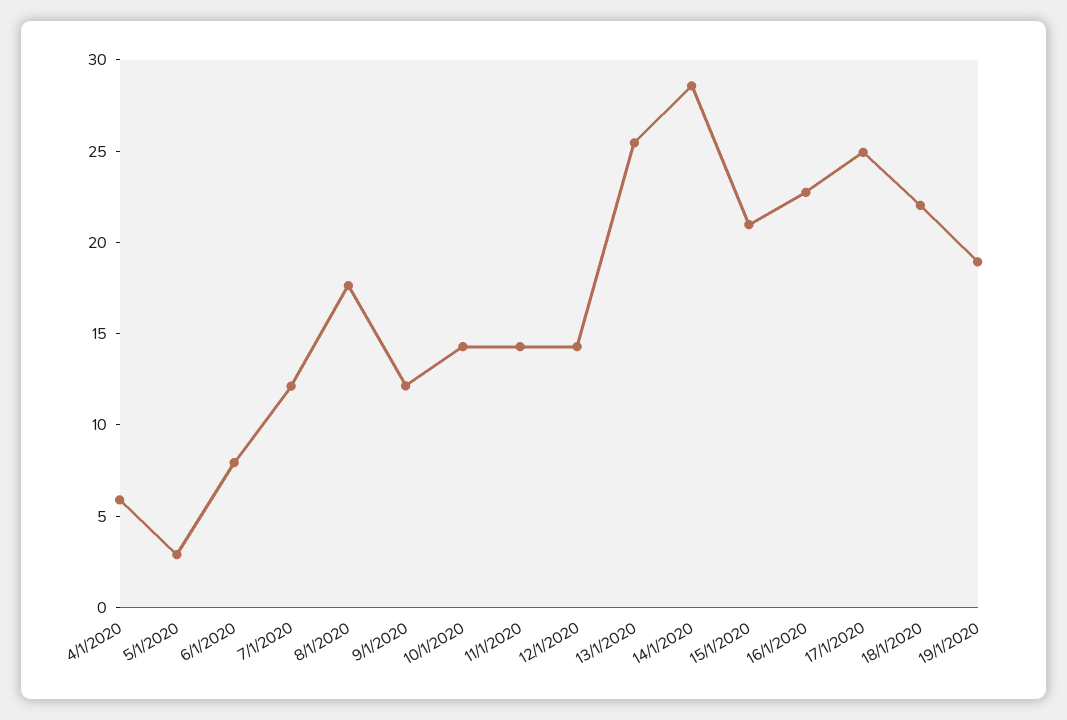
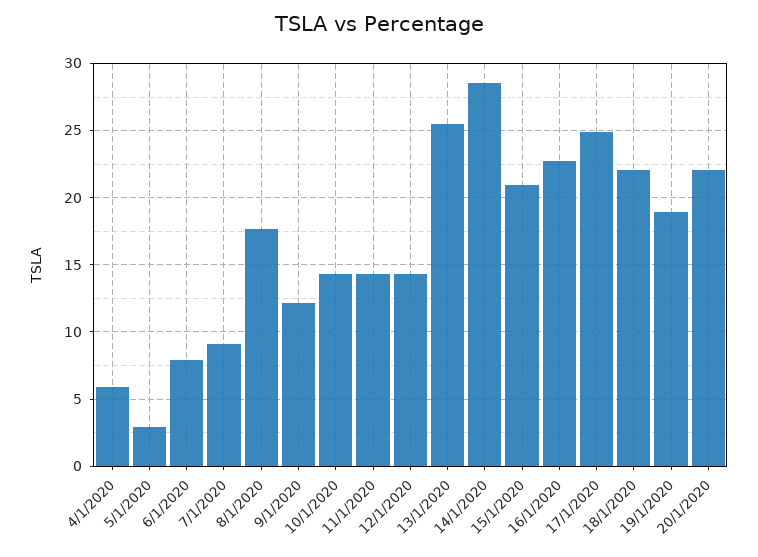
7/1/2020: 12 -> 9
20/1/2020: none -> 22

